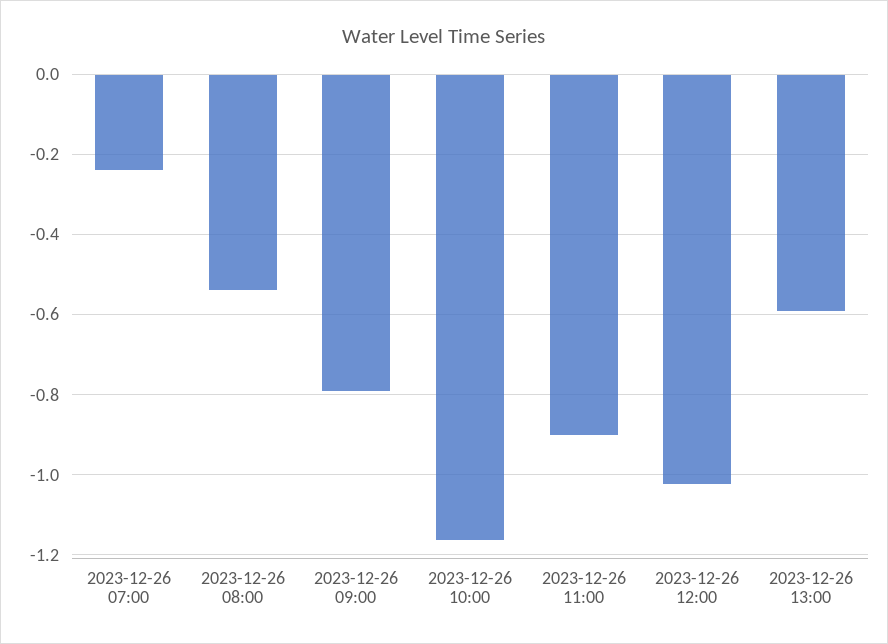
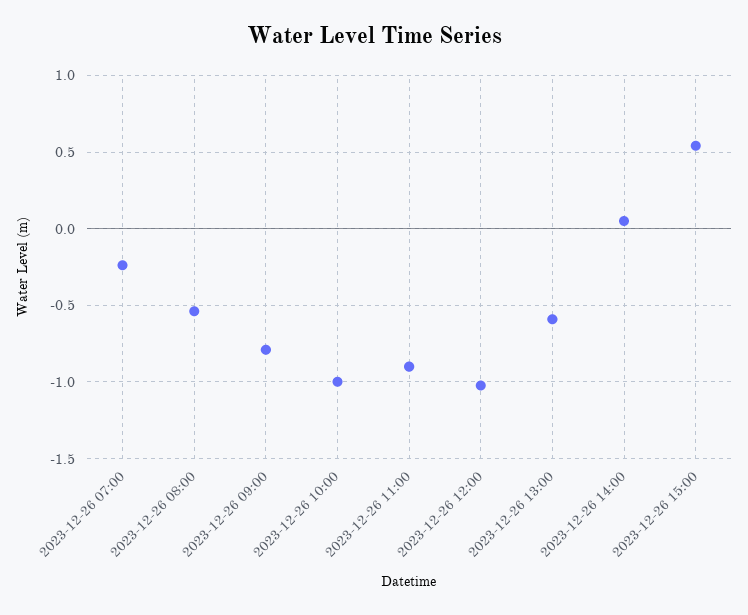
2023-12-26 10:00: -1.16 -> -1
2023-12-26 14:00: none -> 0.05
2023-12-26 15:00: none -> 0.55

